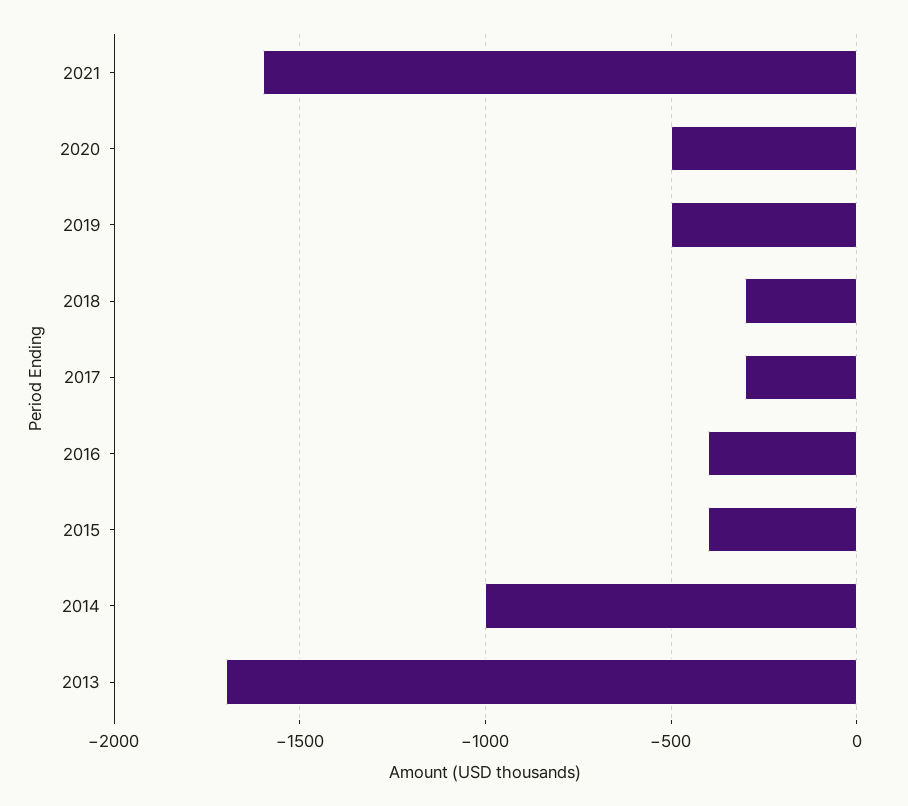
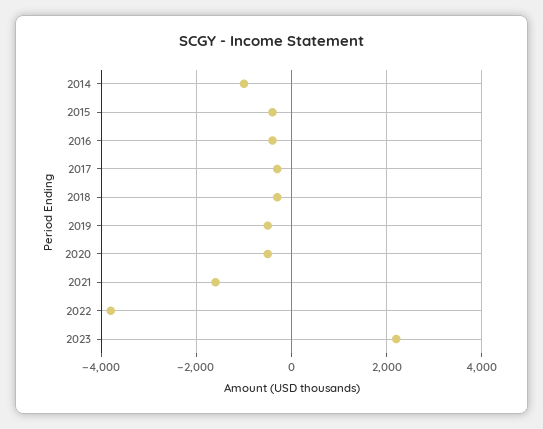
2013: -1700 -> none
2022: none -> -3800
2023: none -> 2200

